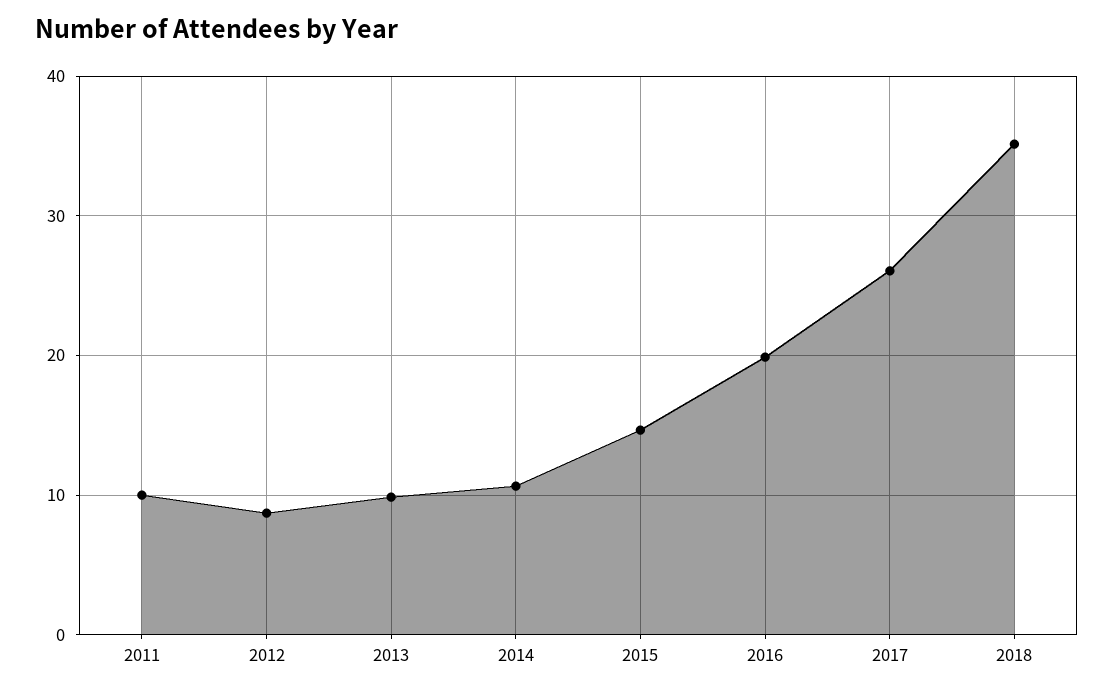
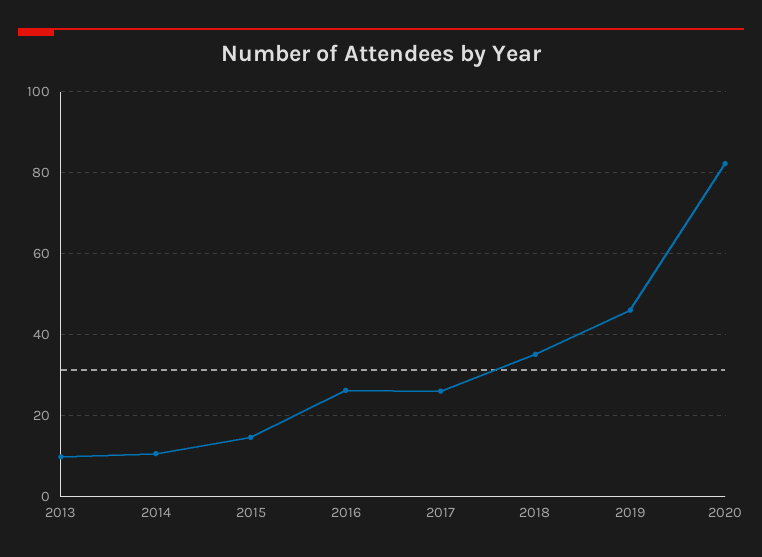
2011: 10 -> none
2012: 9 -> none
2016: 20 -> 26
2019: none -> 46
2020: none -> 82

